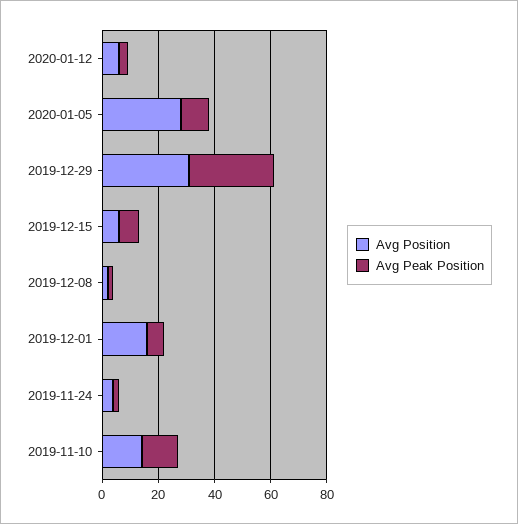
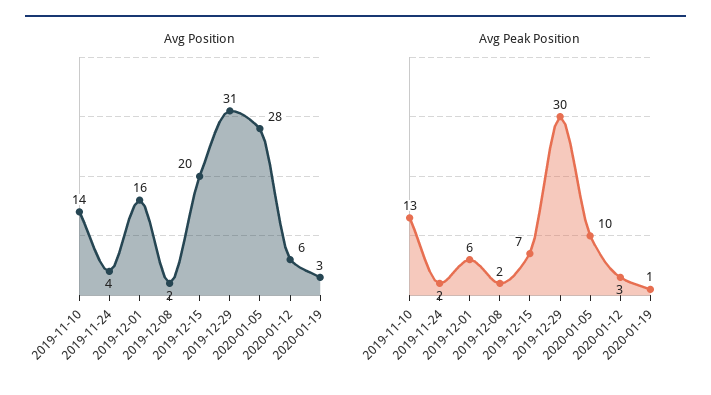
Avg Position, 2019-12-15: 5 -> 20
Avg Position, 2020-01-19: none -> 3
Avg Peak Position, 2020-01-19: none -> 1

